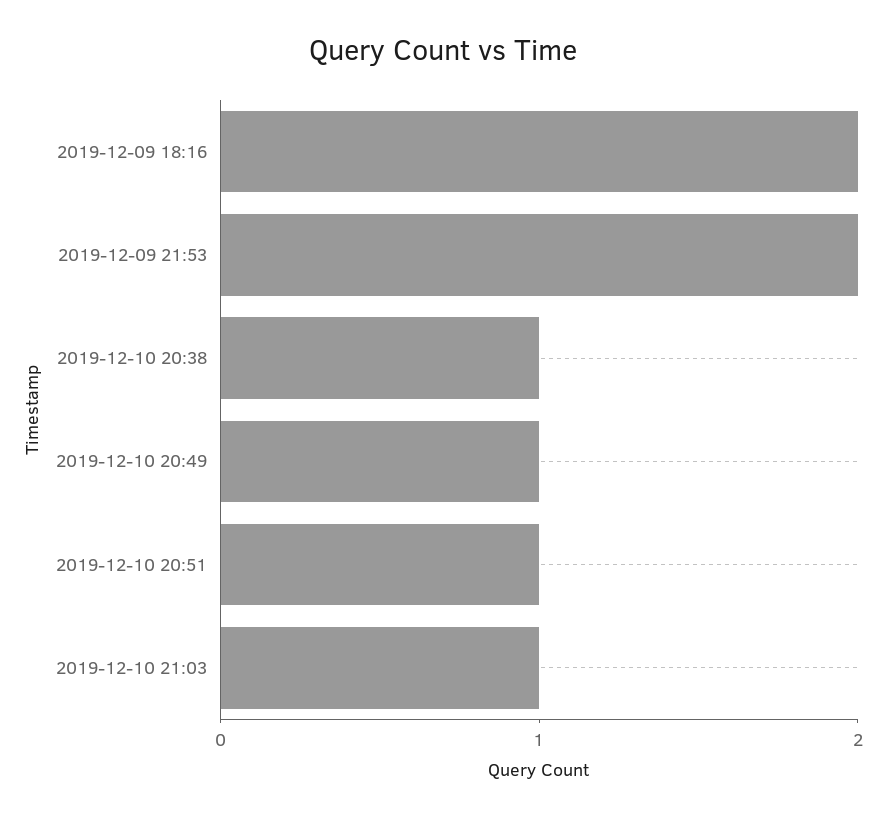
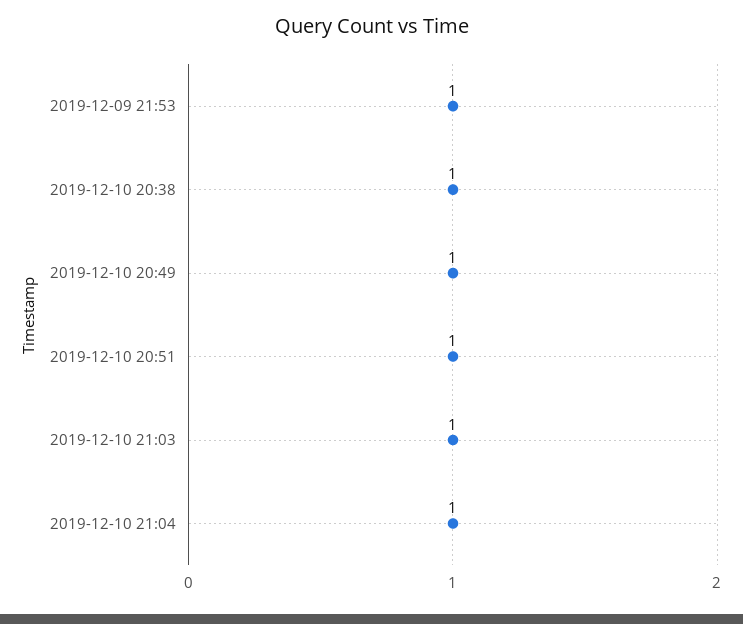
2019-12-09 18:16: 2 -> none
2019-12-09 21:53: 2 -> 1
2019-12-10 21:04: none -> 1

